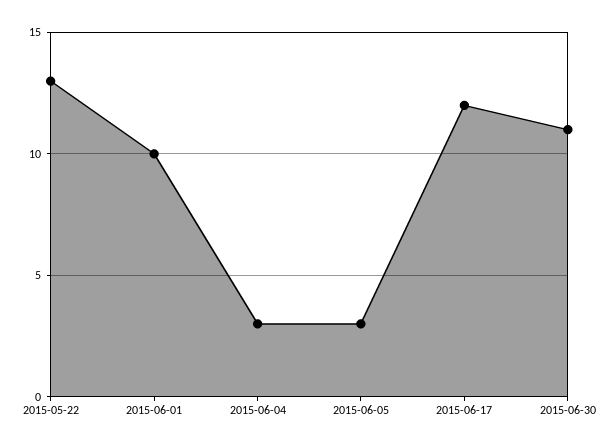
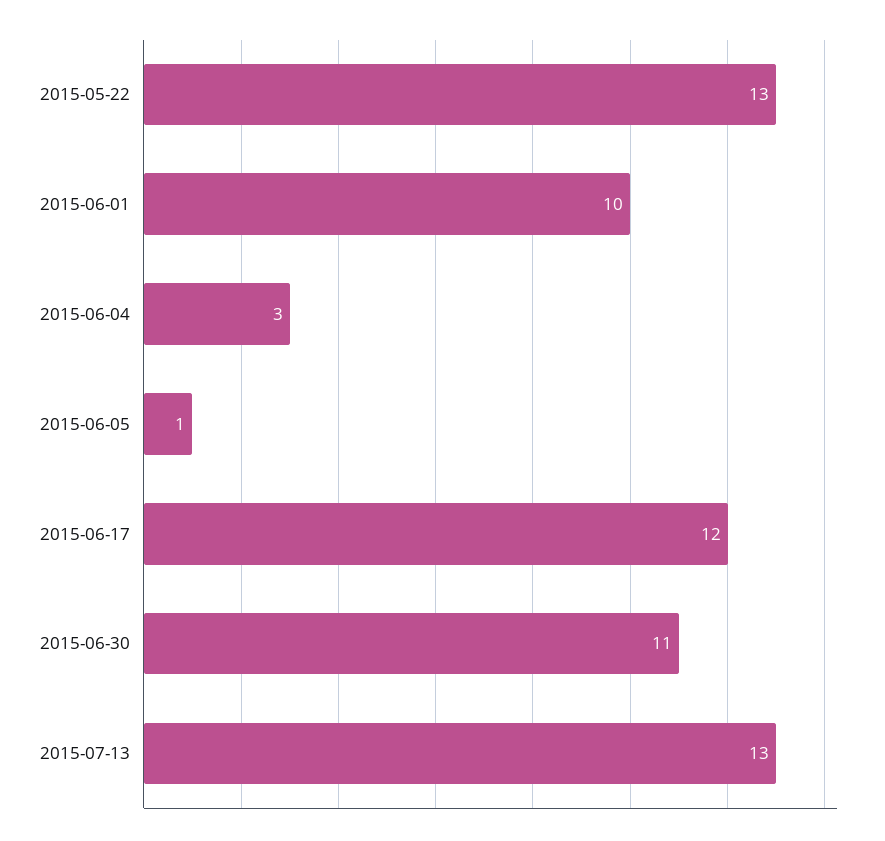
2015-06-05: 3 -> 1
2015-07-13: none -> 13

